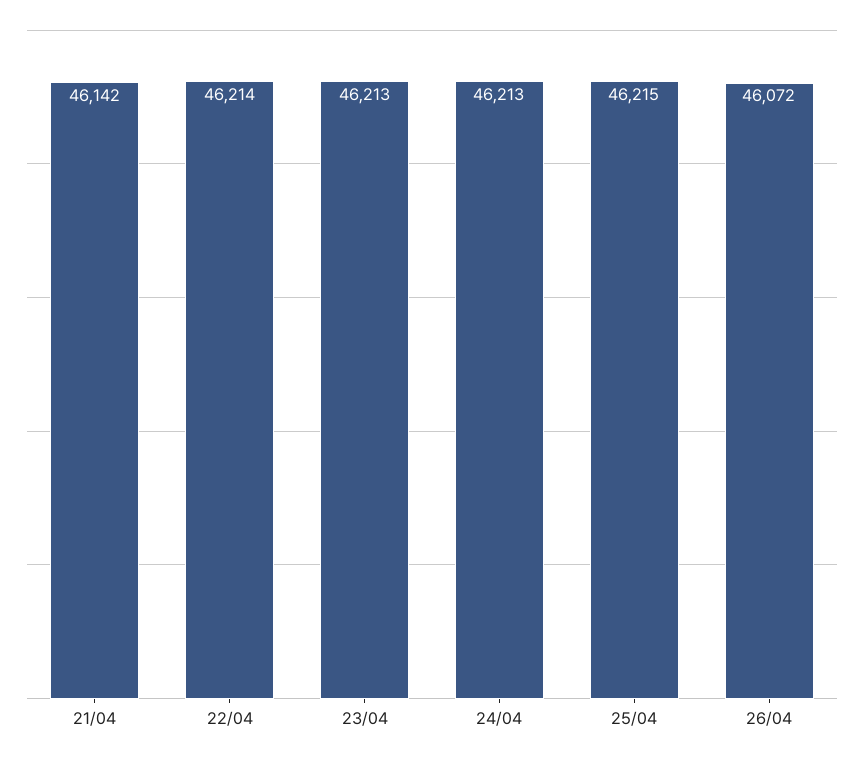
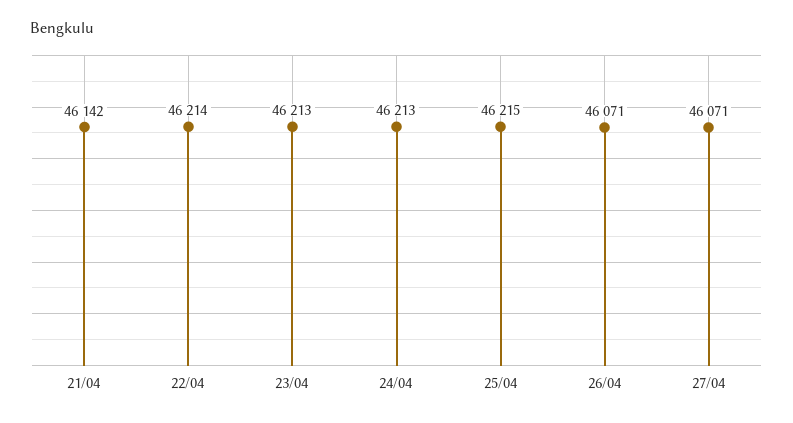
26/04: 46072 -> 46071
27/04: none -> 46071

